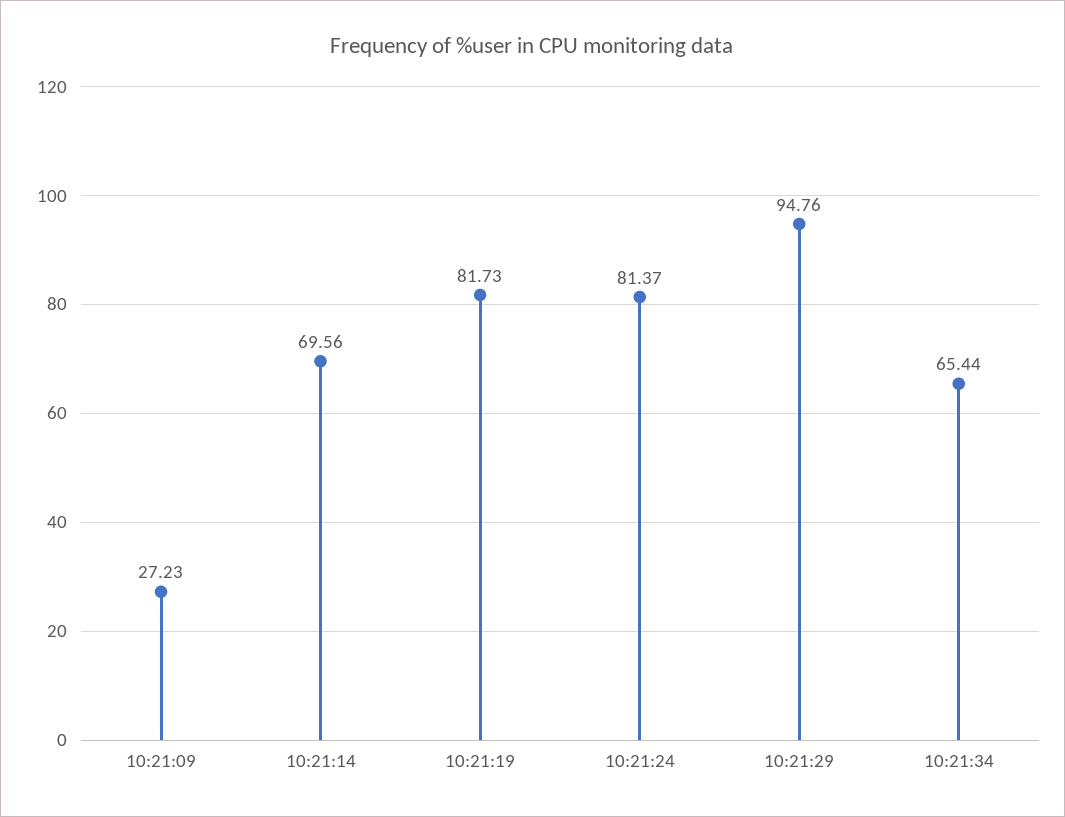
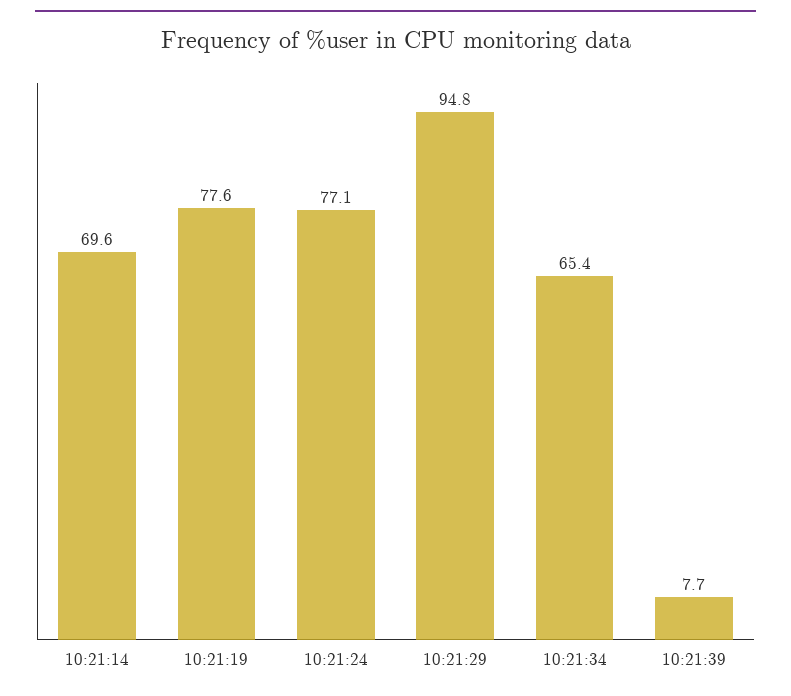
10:21:09: 27.23 -> none
10:21:19: 81.73 -> 77.6
10:21:24: 81.37 -> 77.1
10:21:39: none -> 7.7

